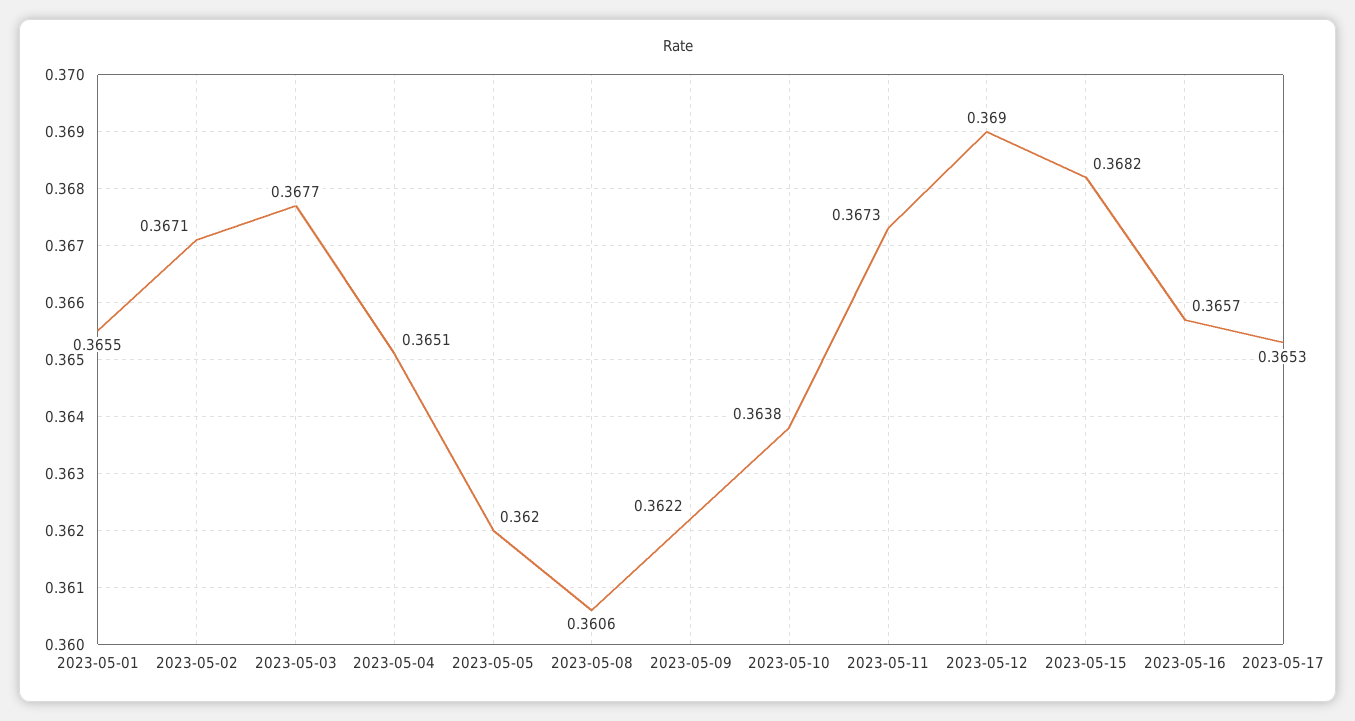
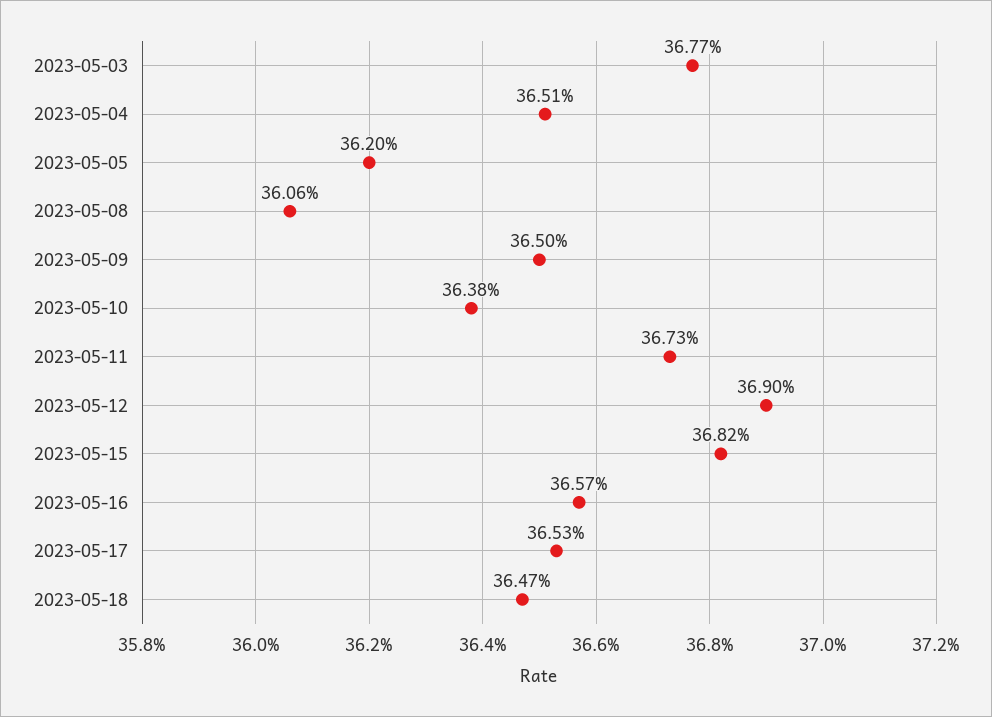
2023-05-01: 0.3655 -> none
2023-05-02: 0.3671 -> none
2023-05-09: 0.3622 -> 0.365
2023-05-18: none -> 0.3647

